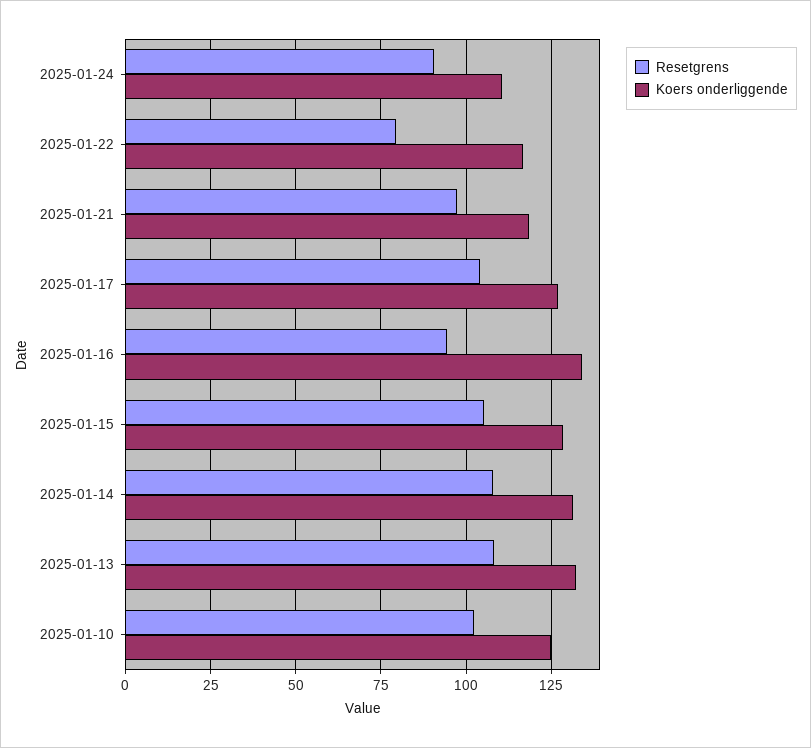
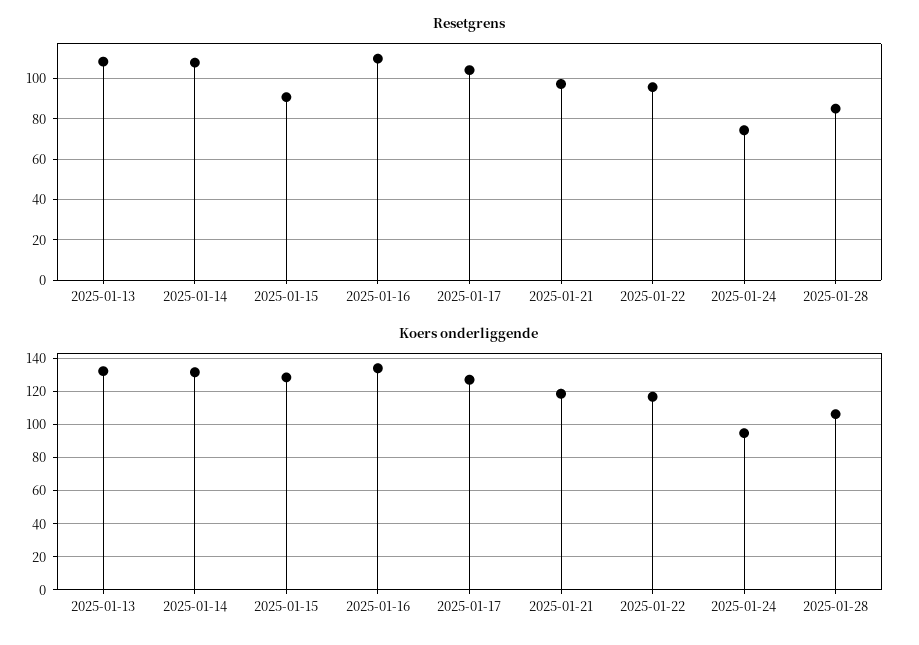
Resetgrens, 2025-01-24: 90 -> 75
Koers onderliggende, 2025-01-24: 110 -> 95
Resetgrens, 2025-01-22: 80 -> 95
Resetgrens, 2025-01-16: 95 -> 110
Resetgrens, 2025-01-15: 105 -> 90
Resetgrens, 2025-01-10: 102.5 -> none
Koers onderliggende, 2025-01-10: 125 -> none
Resetgrens, 2025-01-28: none -> 85
Koers onderliggende, 2025-01-28: none -> 105

